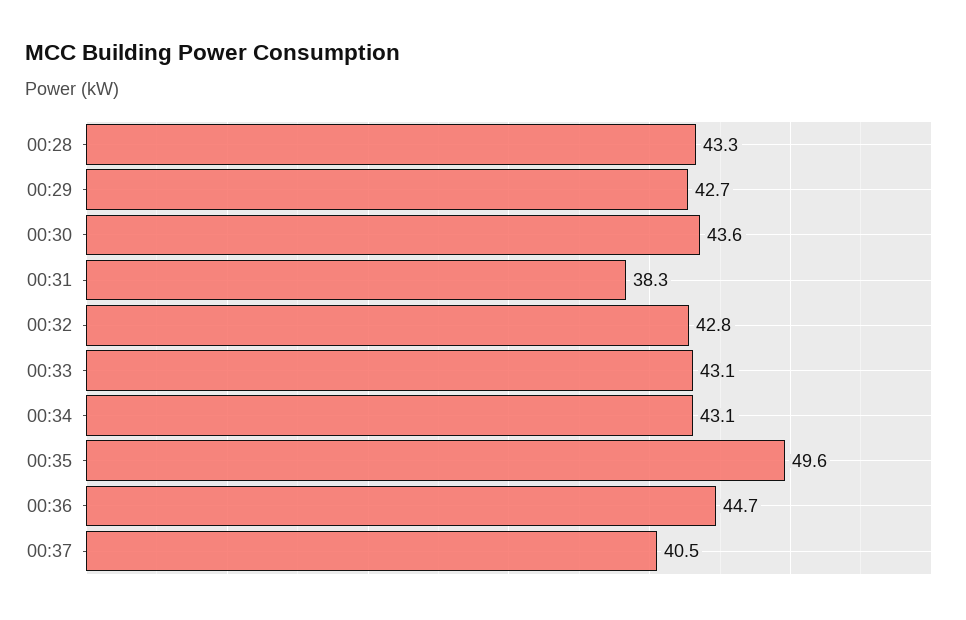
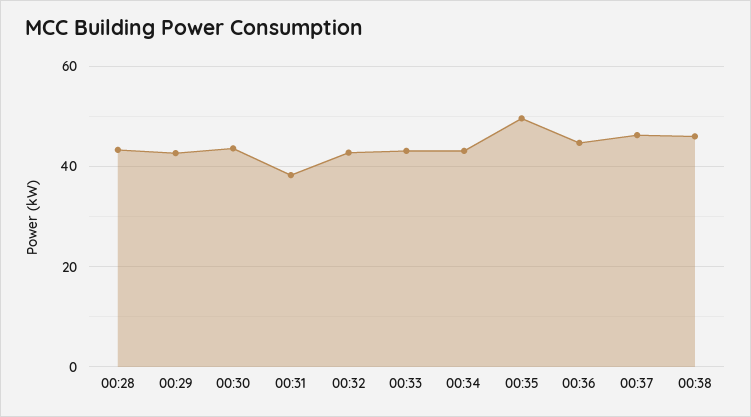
00:37: 40.5 -> 46
00:38: none -> 46

